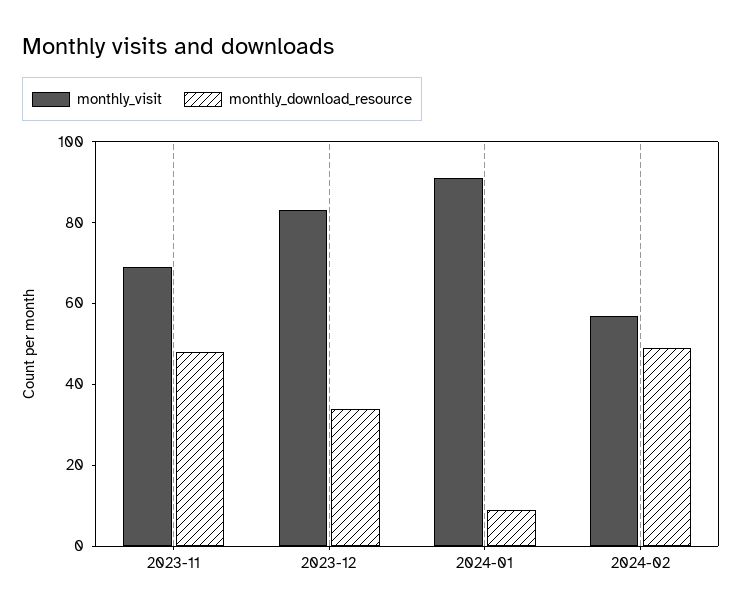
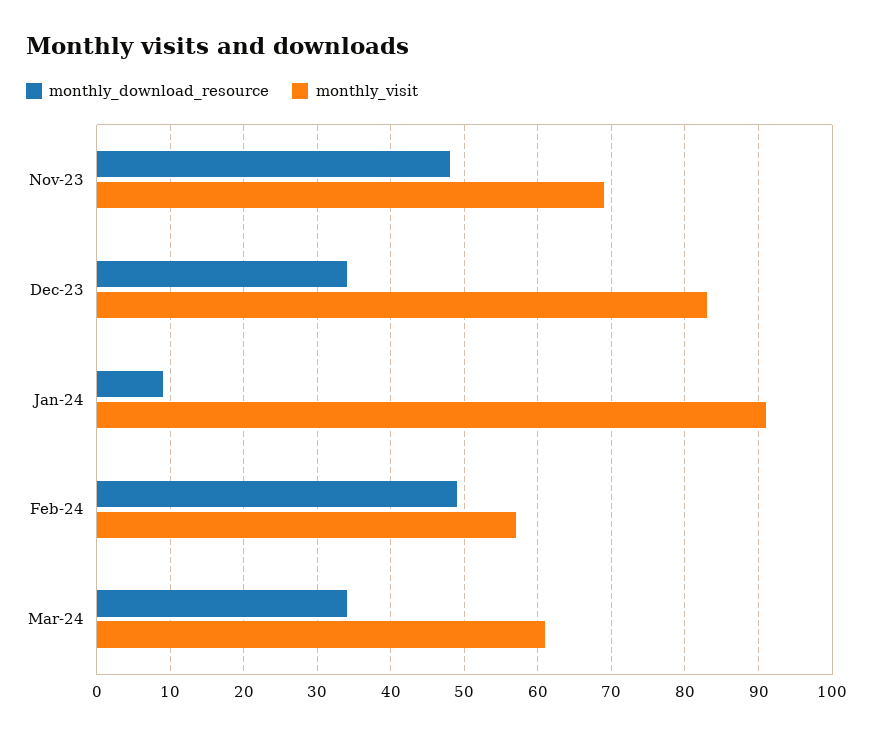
monthly_download_resource, Mar-24: none -> 34
monthly_visit, Mar-24: none -> 61

